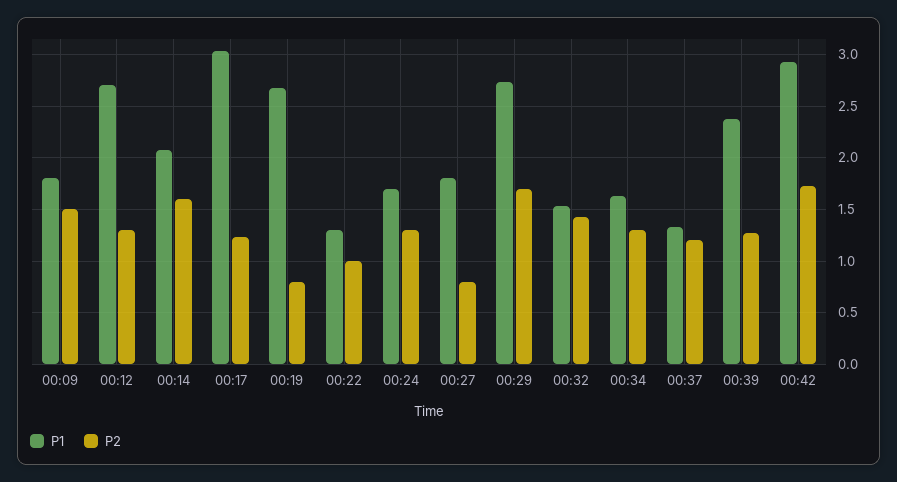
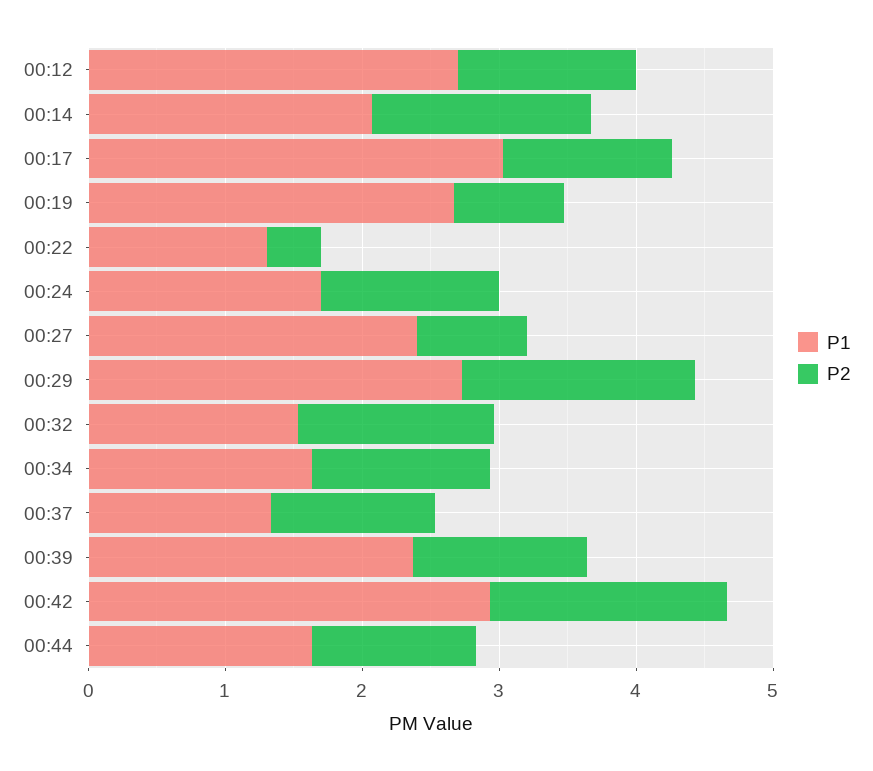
P1, 00:09: 1.8 -> none
P2, 00:09: 1.5 -> none
P2, 00:22: 1 -> 0.4
P1, 00:27: 1.8 -> 2.4
P1, 00:44: none -> 1.6
P2, 00:44: none -> 1.2

